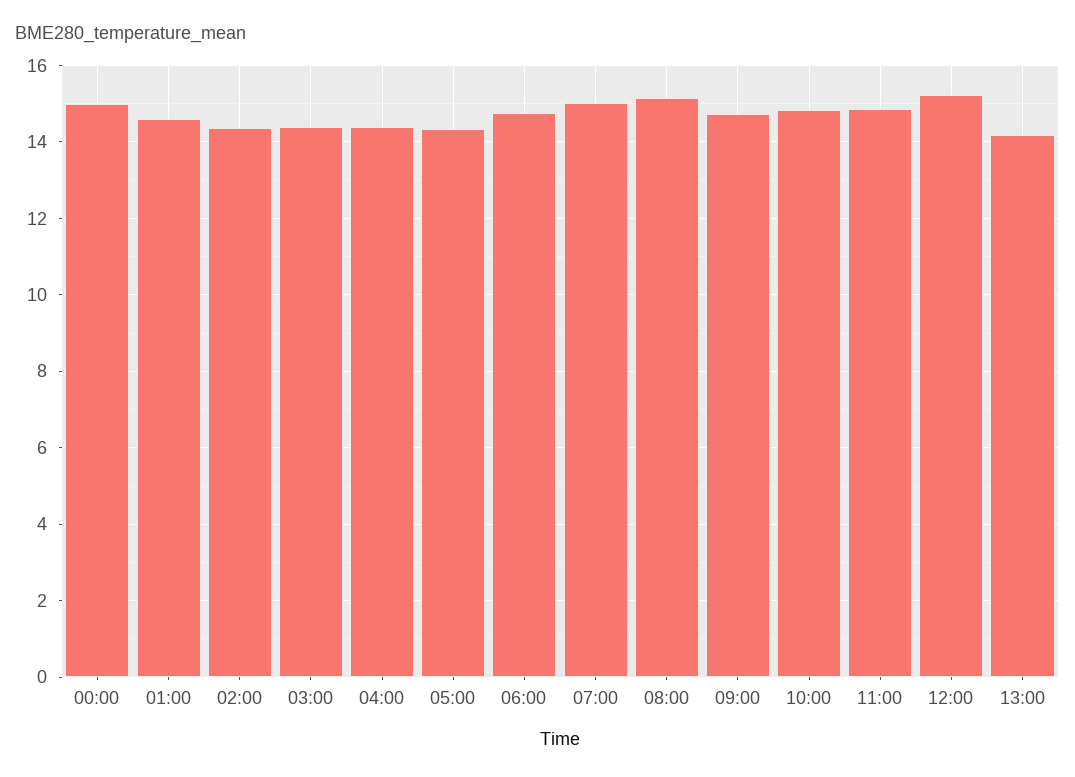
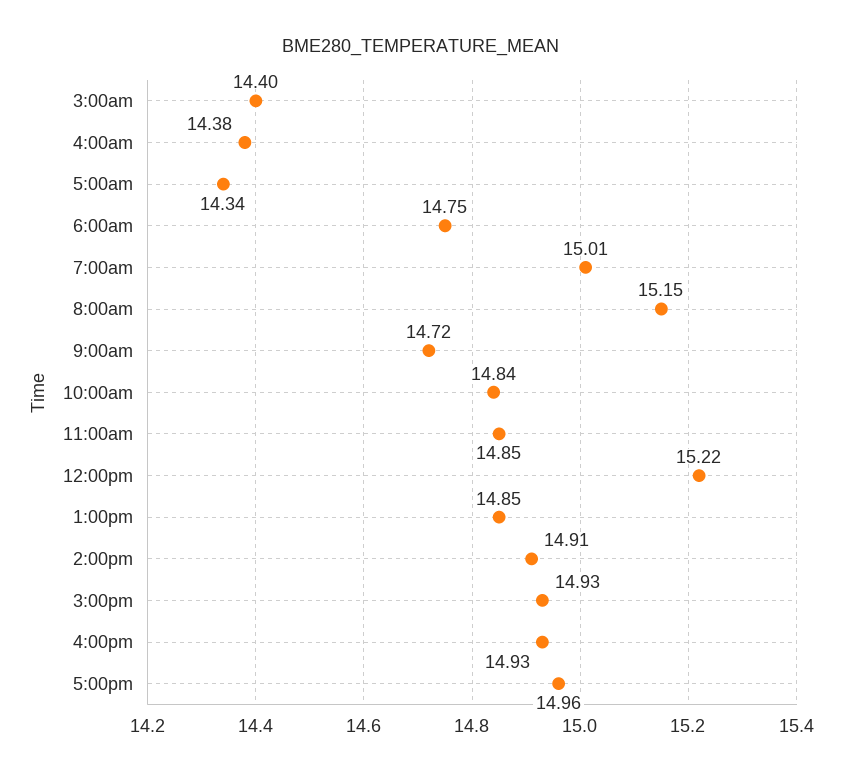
00:00: 15 -> none
01:00: 14.6 -> none
02:00: 14.4 -> none
13:00: 14.2 -> 14.85
2:00pm: none -> 14.91
3:00pm: none -> 14.93
4:00pm: none -> 14.93
5:00pm: none -> 14.96

